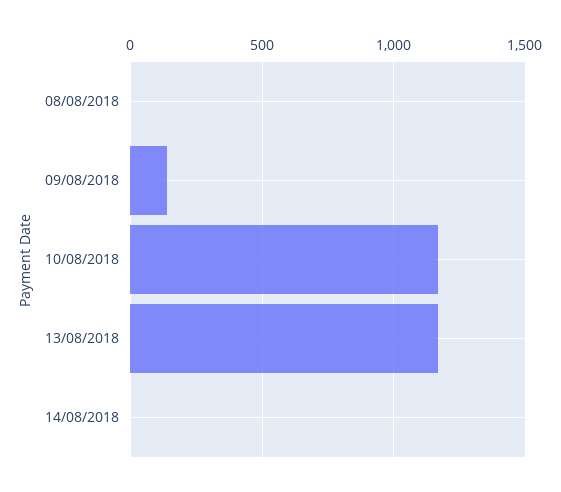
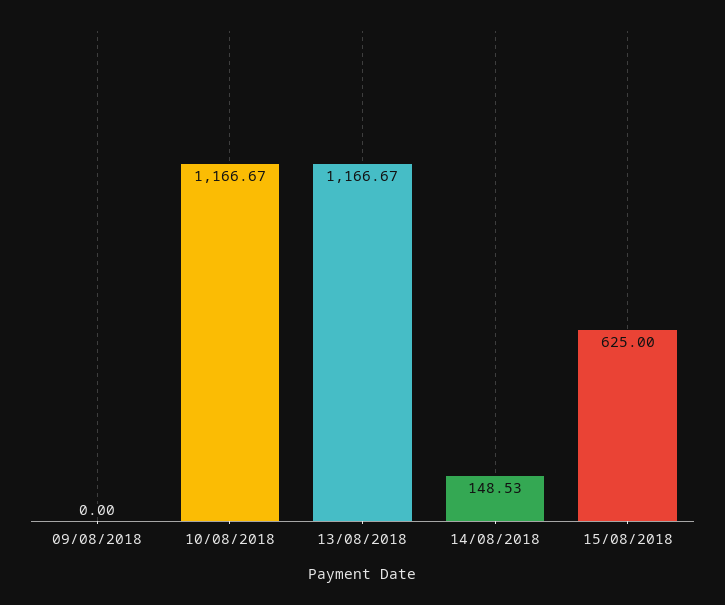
08/08/2018: 0 -> none
09/08/2018: 150 -> 0
14/08/2018: 0 -> 148.53
15/08/2018: none -> 625

